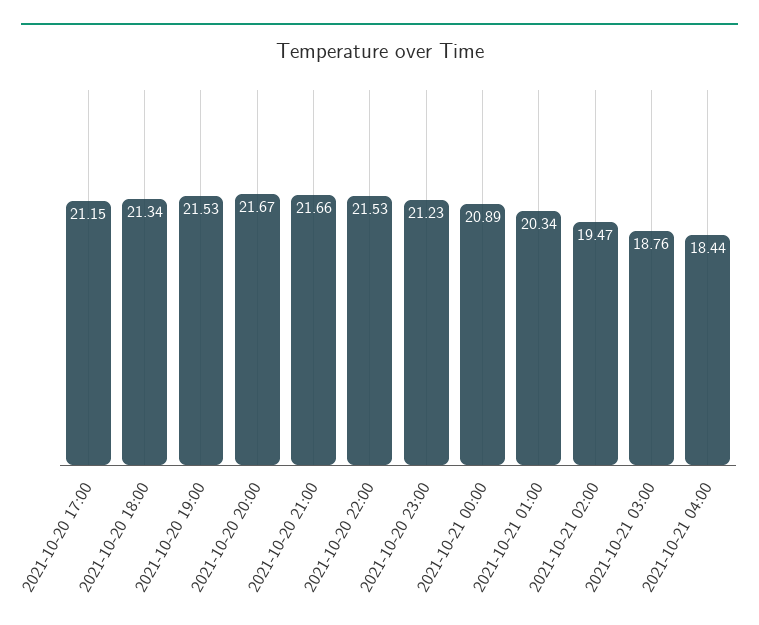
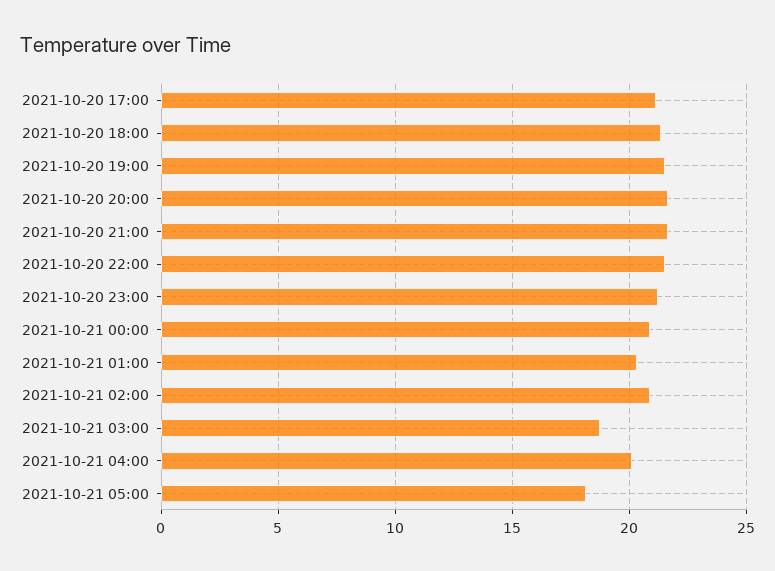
2021-10-21 02:00: 19.47 -> 21
2021-10-21 04:00: 18.44 -> 20
2021-10-21 05:00: none -> 18

